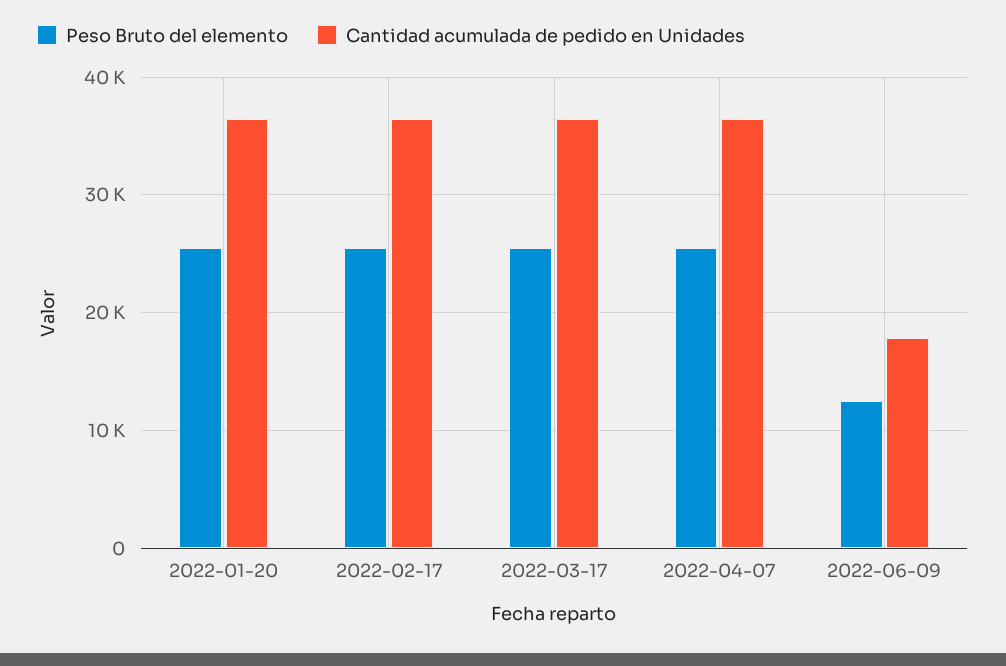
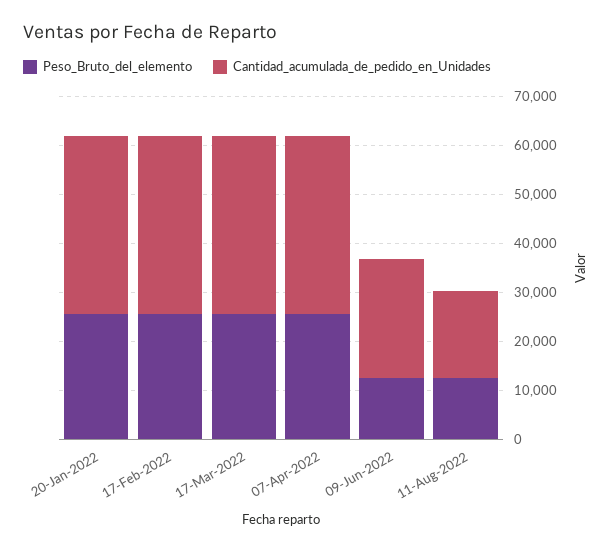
Cantidad acumulada de pedido en Unidades, 2022-06-09: 18000 -> 24000
Peso Bruto del elemento, 11-Aug-2022: none -> 12000
Cantidad acumulada de pedido en Unidades, 11-Aug-2022: none -> 18000

